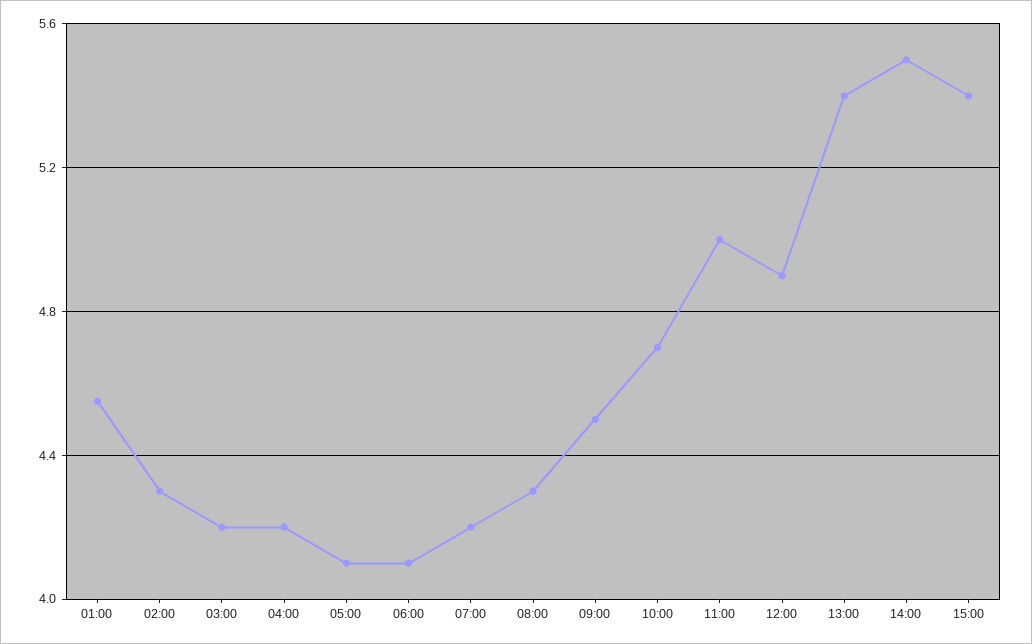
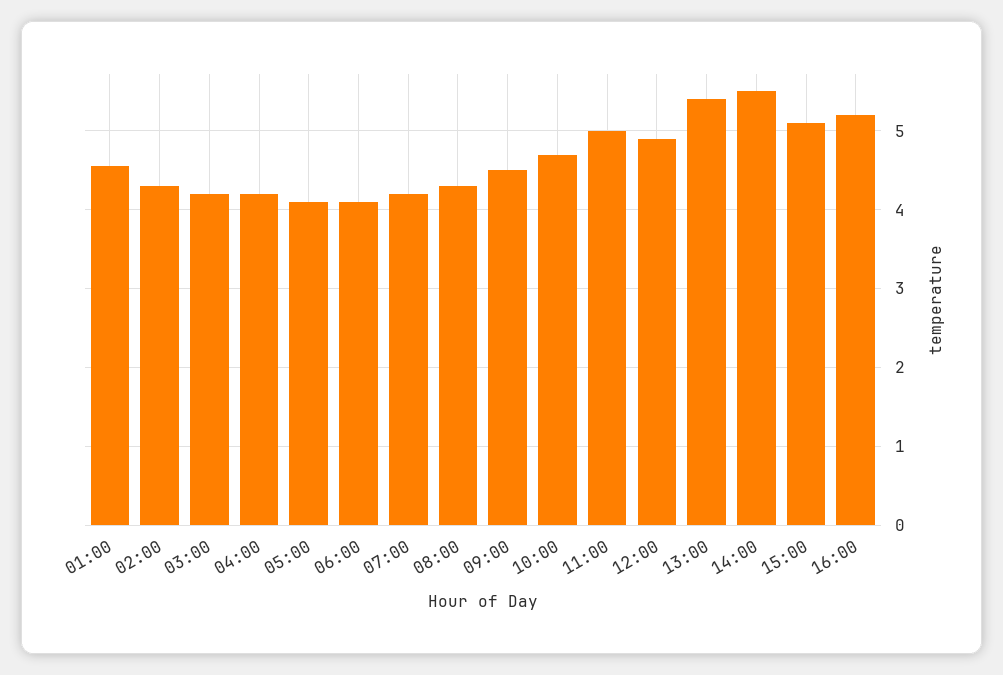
15:00: 5.4 -> 5.1
16:00: none -> 5.2

